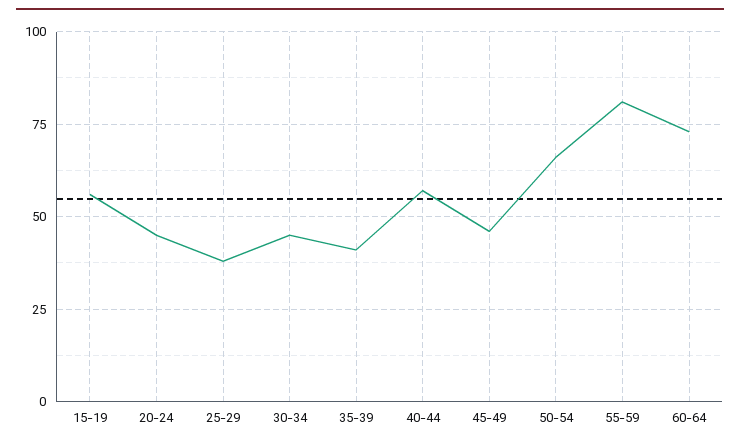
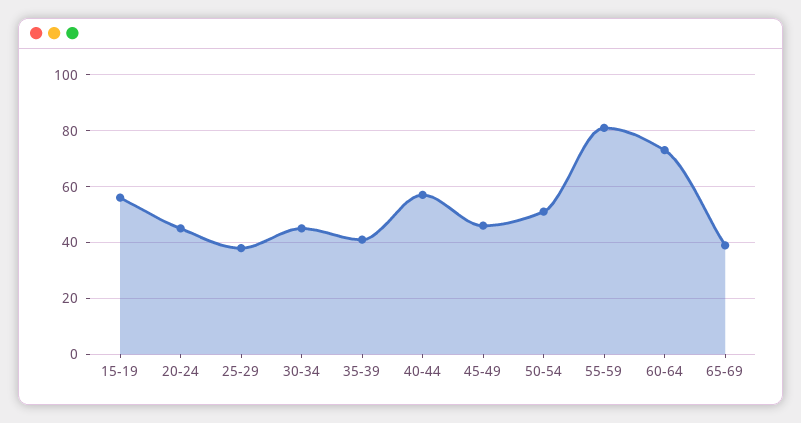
50-54: 65 -> 50
65-69: none -> 40

